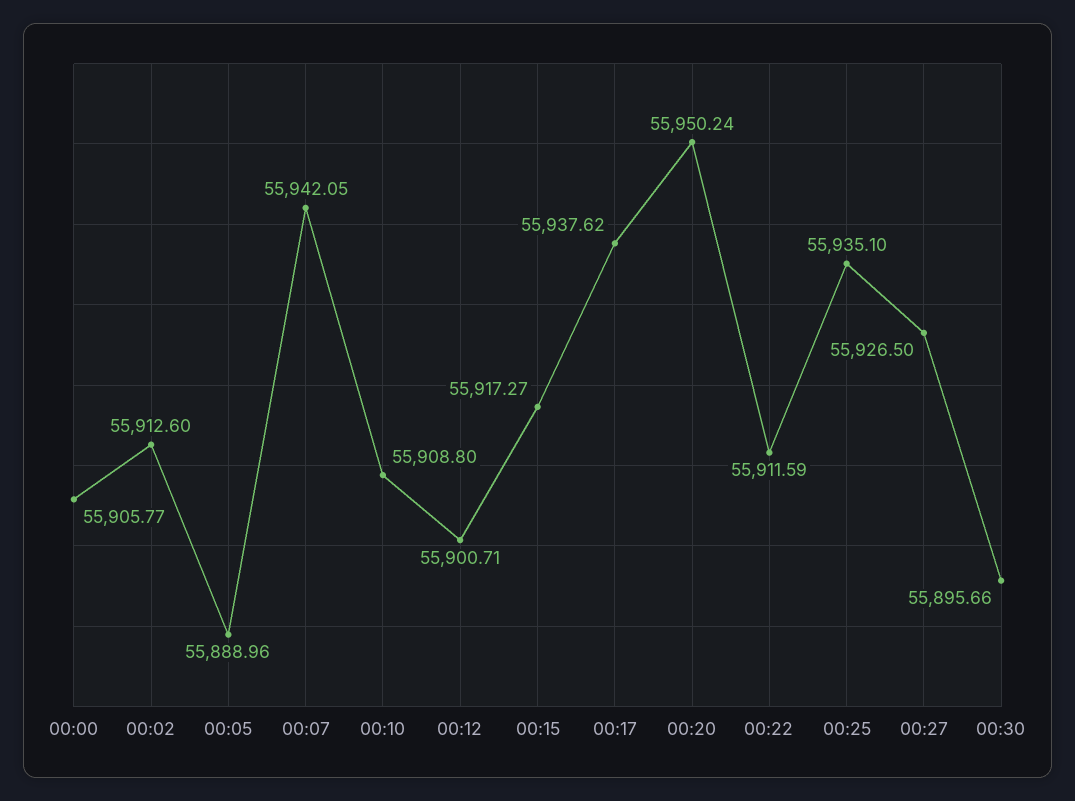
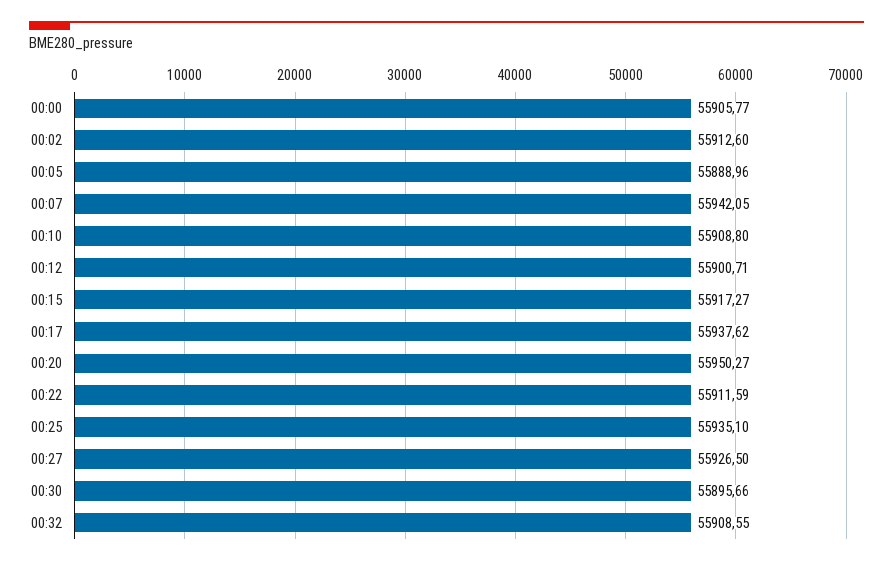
00:20: 55950.24 -> 55950.27
00:32: none -> 55908.55

